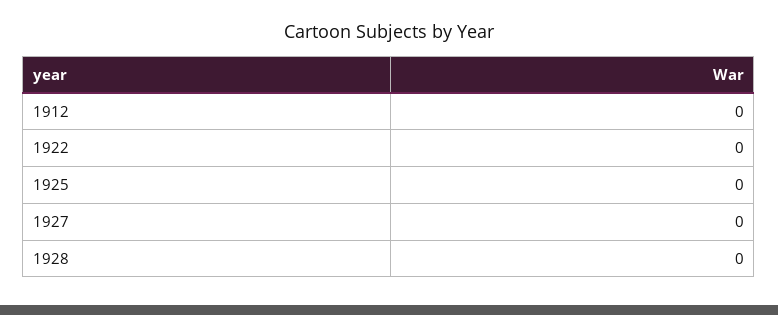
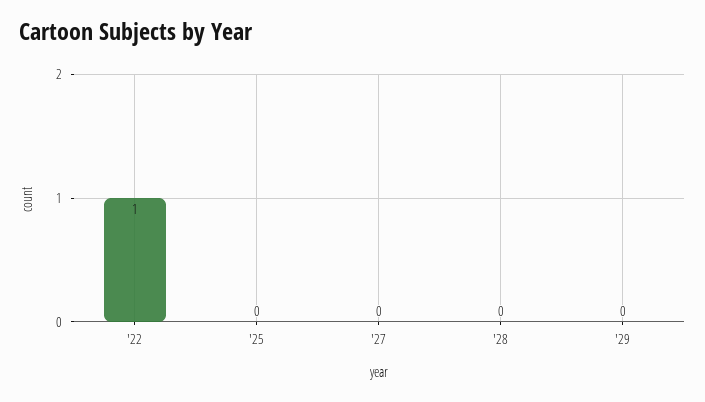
1912: 0 -> none
1922: 0 -> 1
'29: none -> 0

